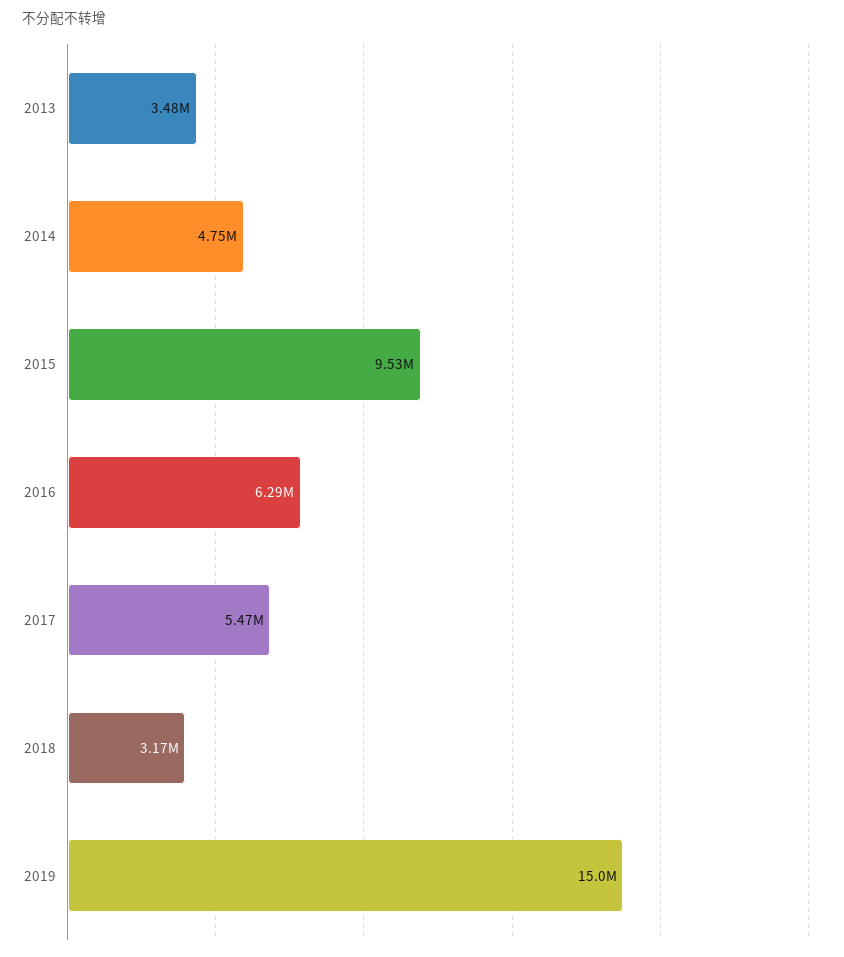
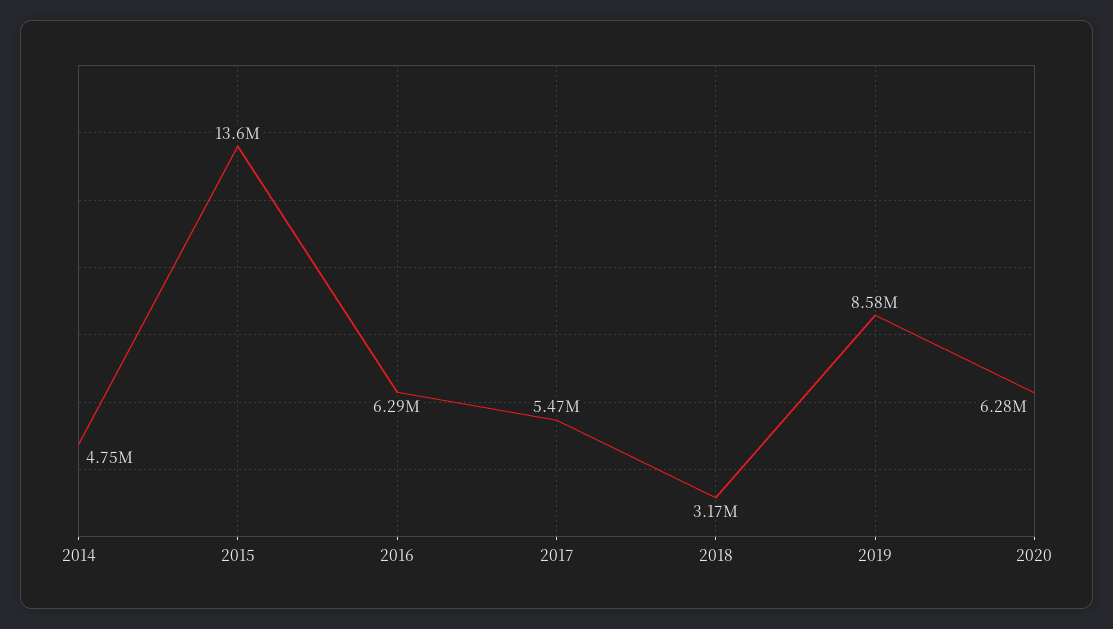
2013: 3480000 -> none
2015: 9530000 -> 13600000
2019: 15000000 -> 8580000
2020: none -> 6280000

